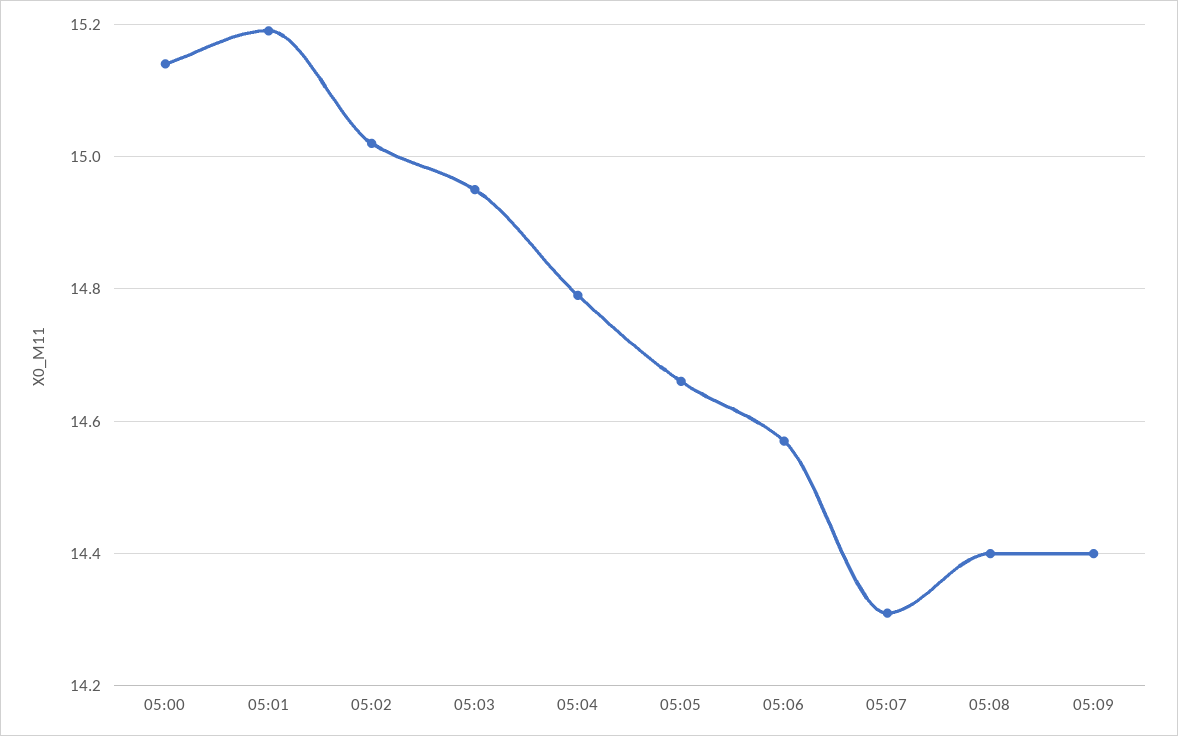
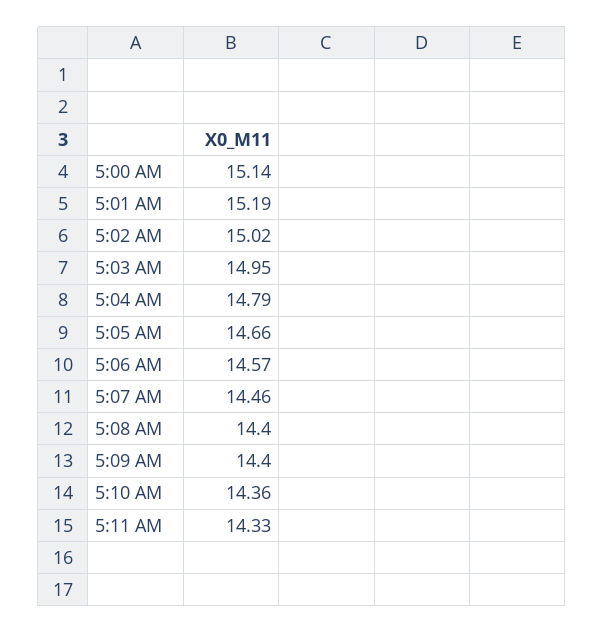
05:07: 14.3 -> 14.46
5:10 AM: none -> 14.36
5:11 AM: none -> 14.33

